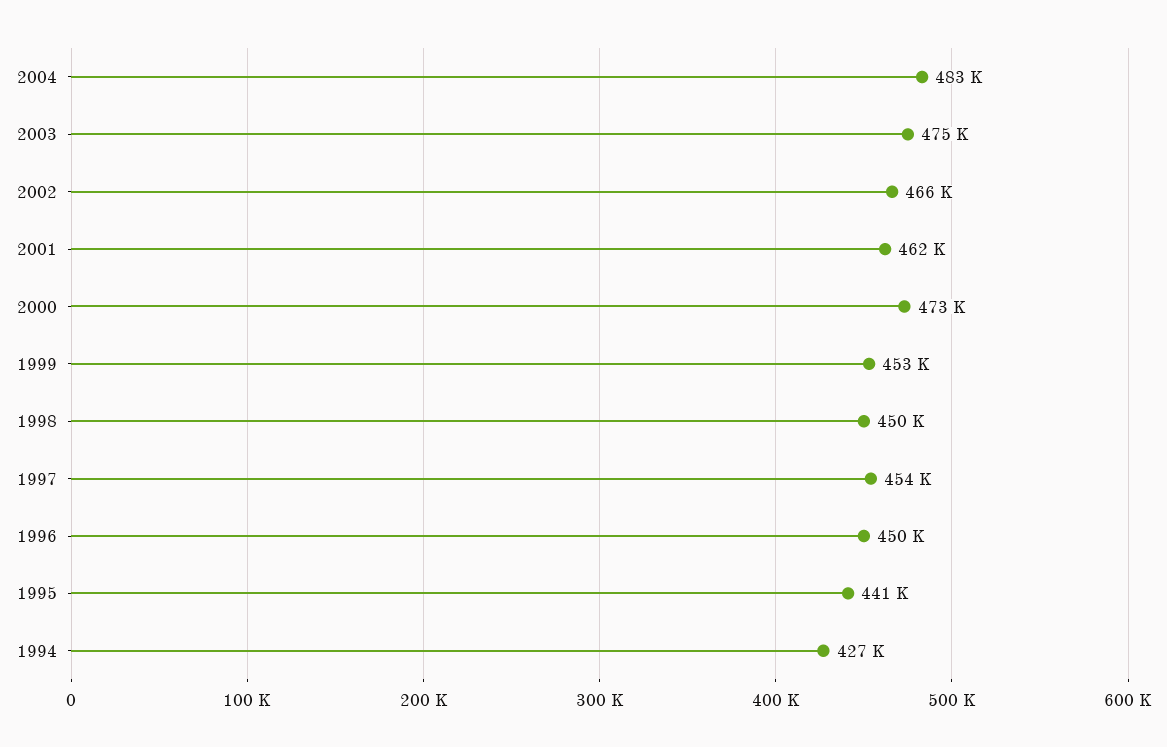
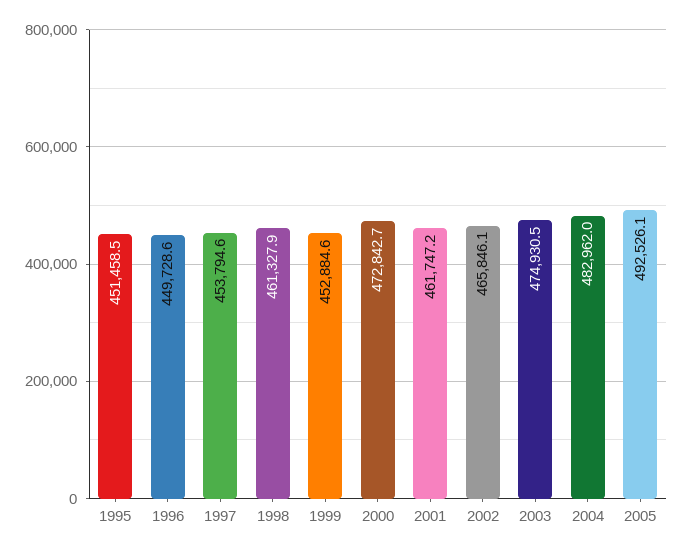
1998: 450000 -> 461327.9
1995: 441000 -> 451458.5
1994: 427000 -> none
2005: none -> 492526.1

